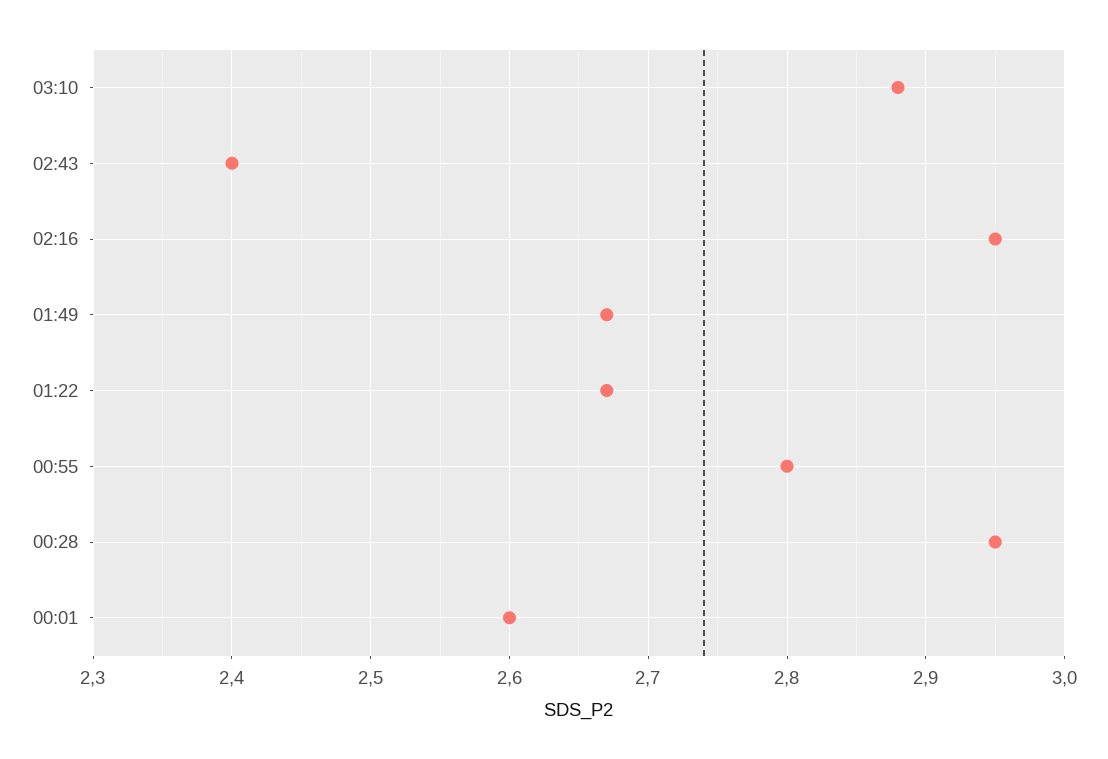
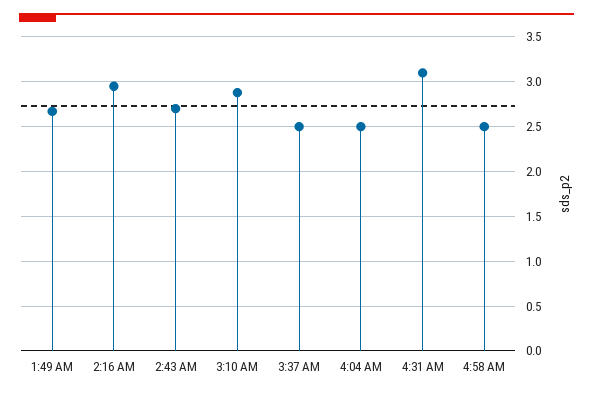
02:43: 2.4 -> 2.7
01:22: 2.67 -> none
00:55: 2.8 -> none
00:28: 2.95 -> none
00:01: 2.6 -> none
3:37 AM: none -> 2.5
4:04 AM: none -> 2.5
4:31 AM: none -> 3.1
4:58 AM: none -> 2.5

